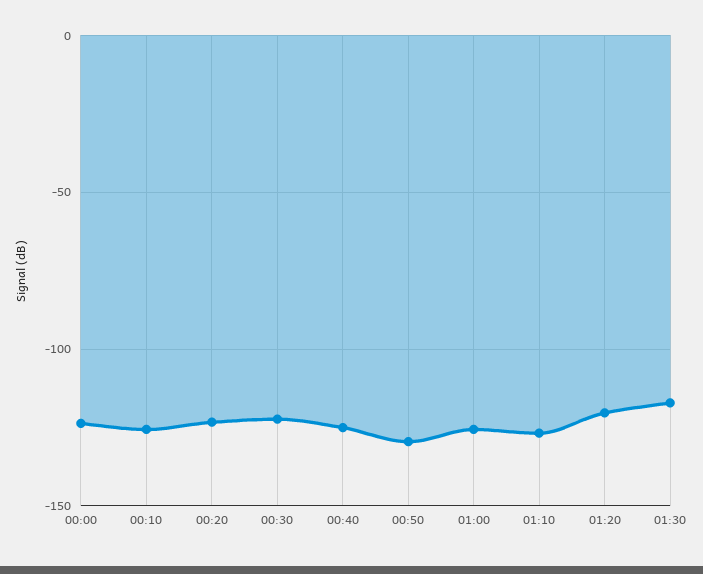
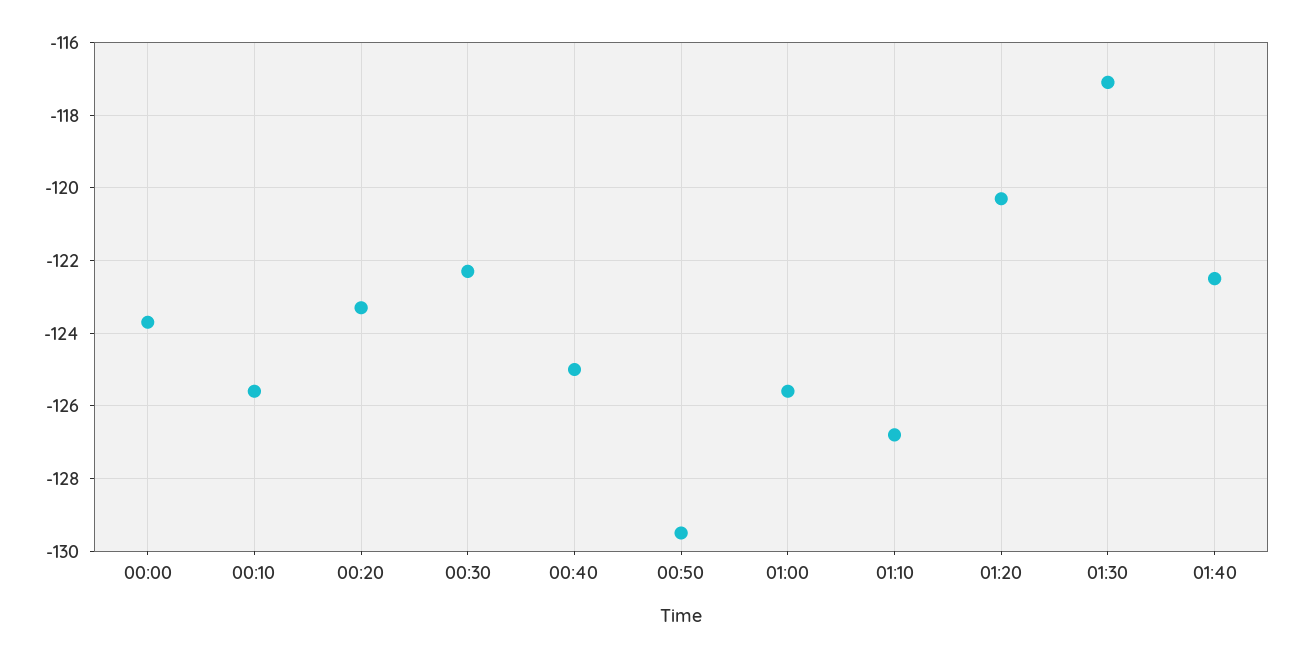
01:40: none -> -122.5

